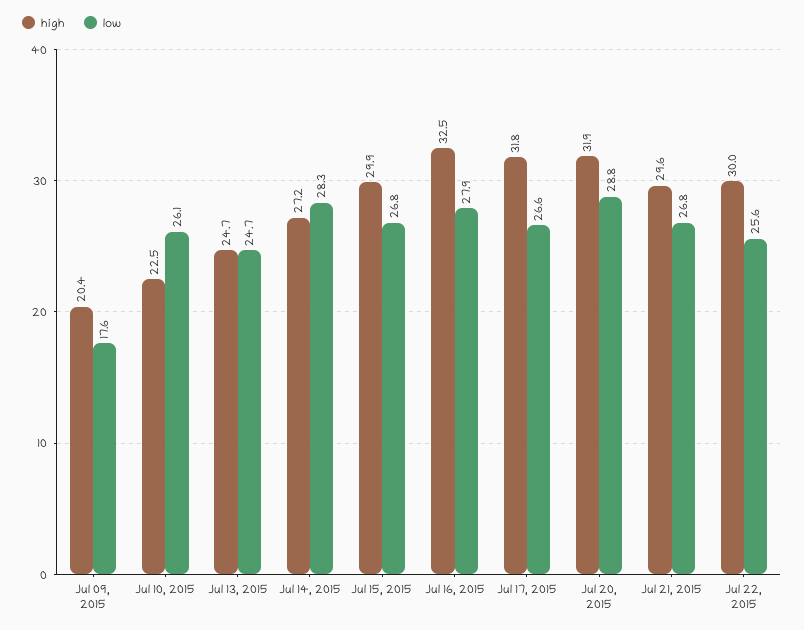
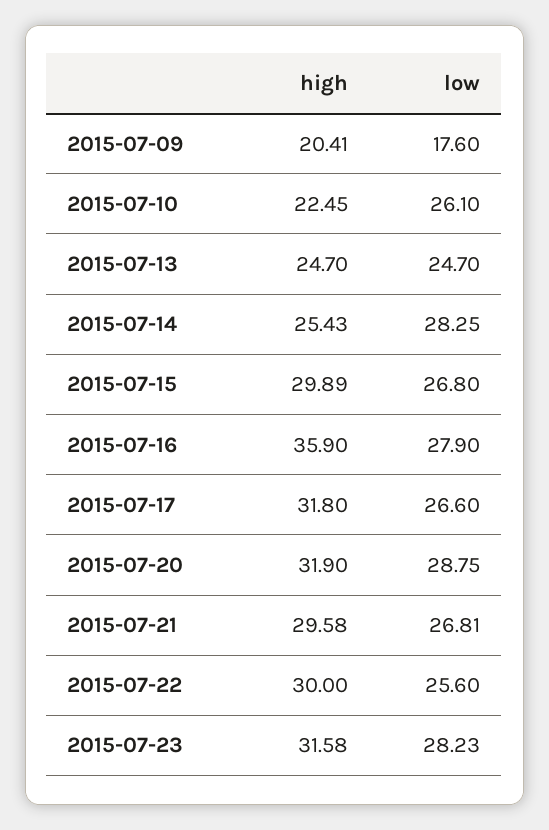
high, Jul 14, 2015: 27.2 -> 25.43
high, Jul 16, 2015: 32.5 -> 35.9
high, 2015-07-23: none -> 31.58
low, 2015-07-23: none -> 28.23

